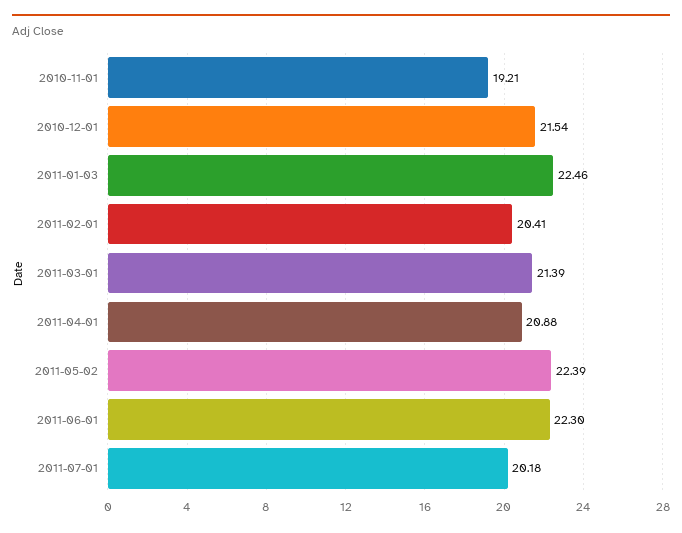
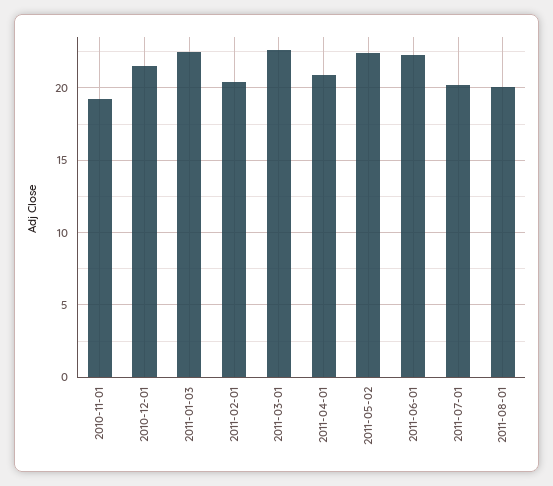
2011-03-01: 21.39 -> 22.5
2011-08-01: none -> 20

